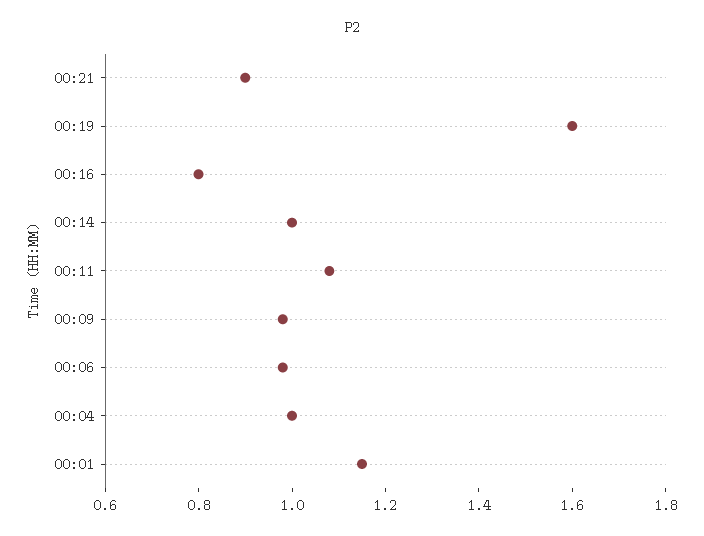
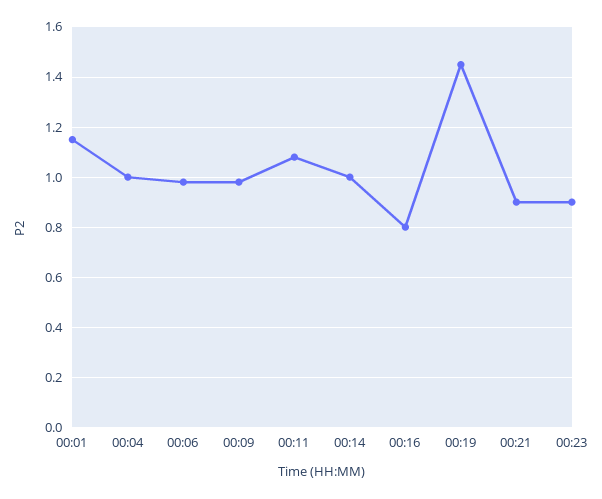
00:19: 1.6 -> 1.45
00:23: none -> 0.9

